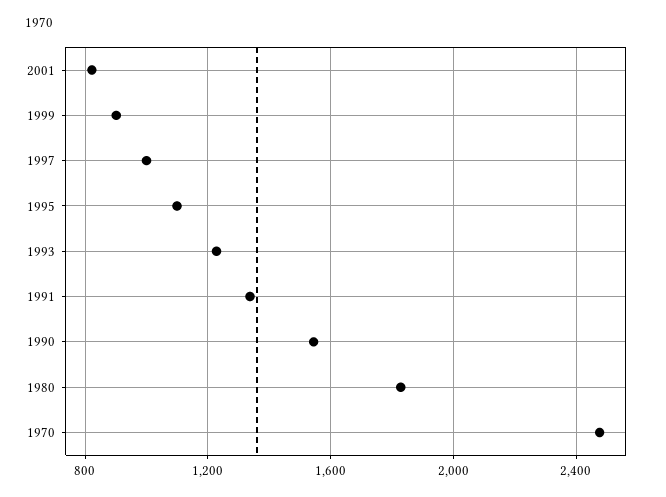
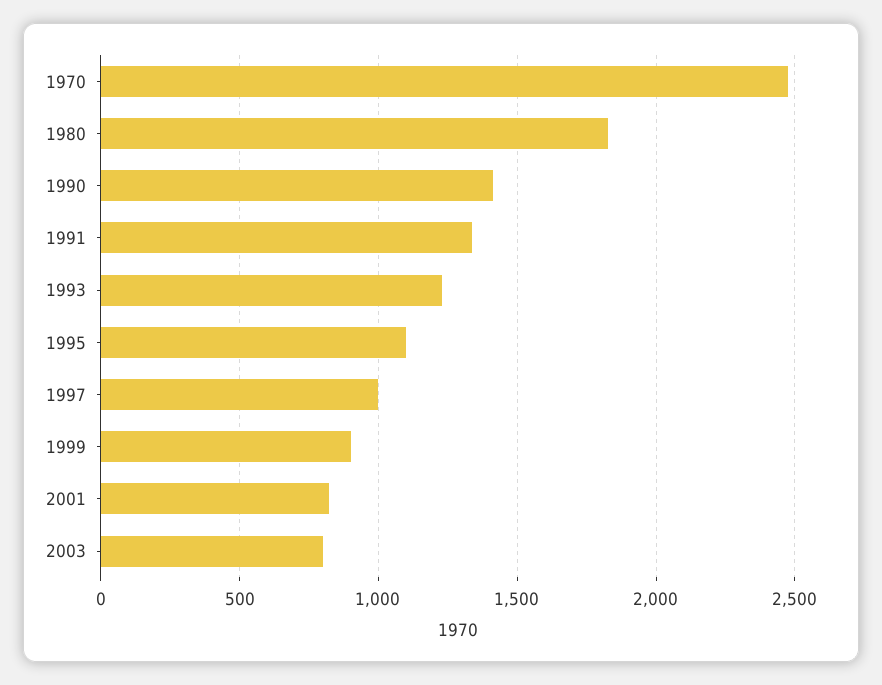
1990: 1550 -> 1400
2003: none -> 800

